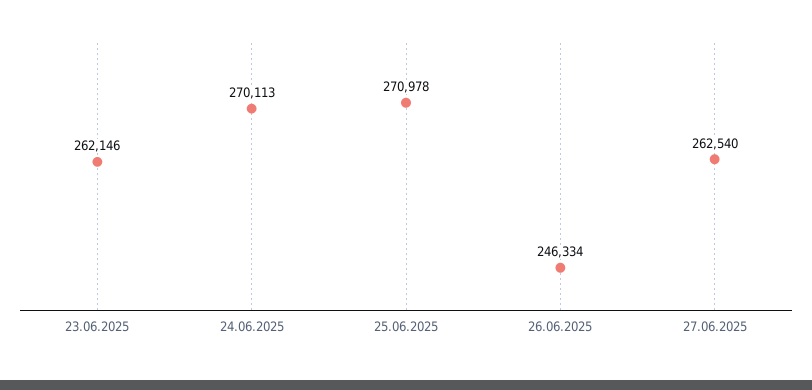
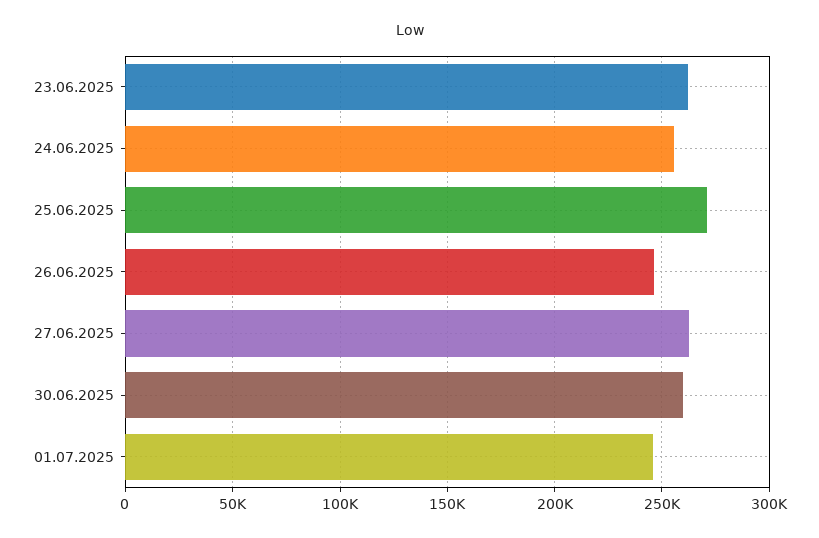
24.06.2025: 270113 -> 255000
30.06.2025: none -> 260000
01.07.2025: none -> 245000

